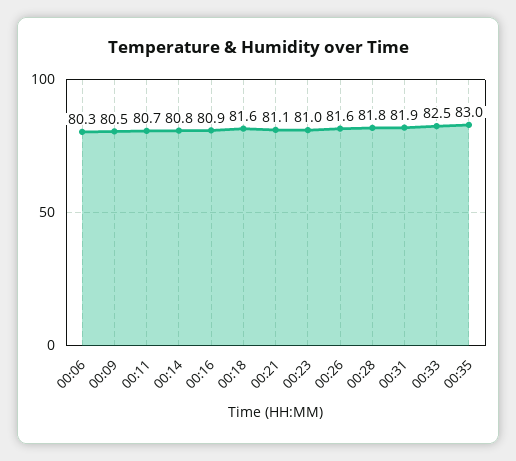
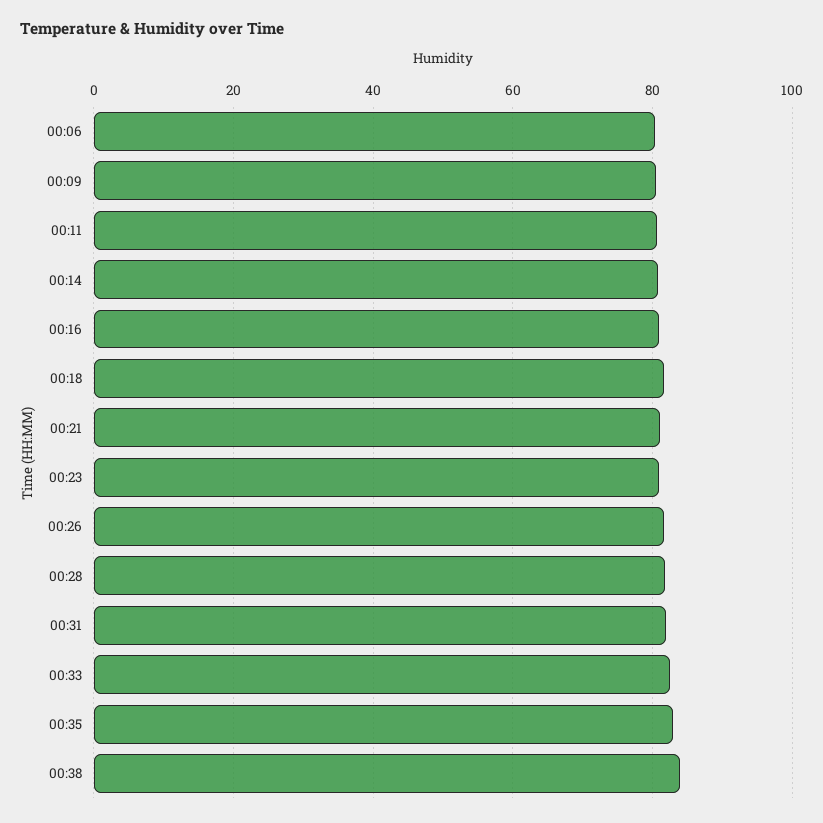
00:38: none -> 84

